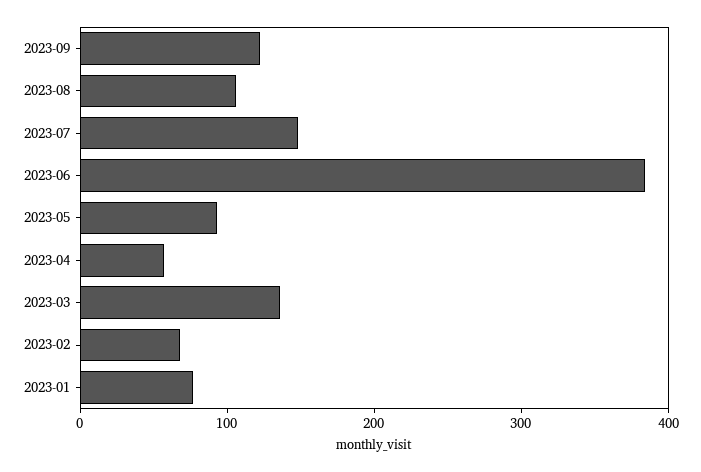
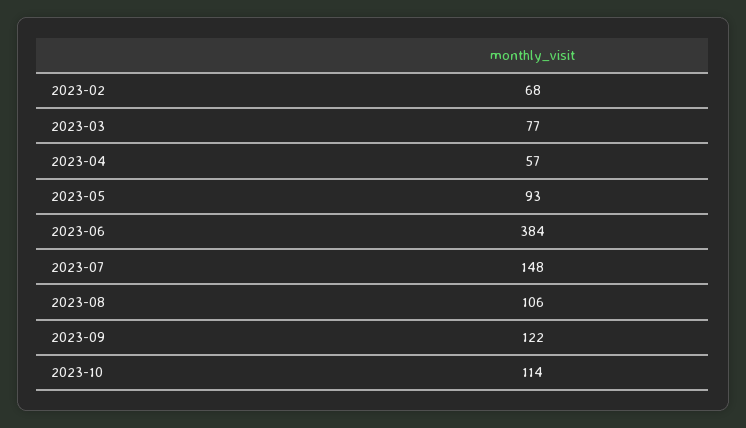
2023-03: 140 -> 77
2023-01: 80 -> none
2023-10: none -> 114

